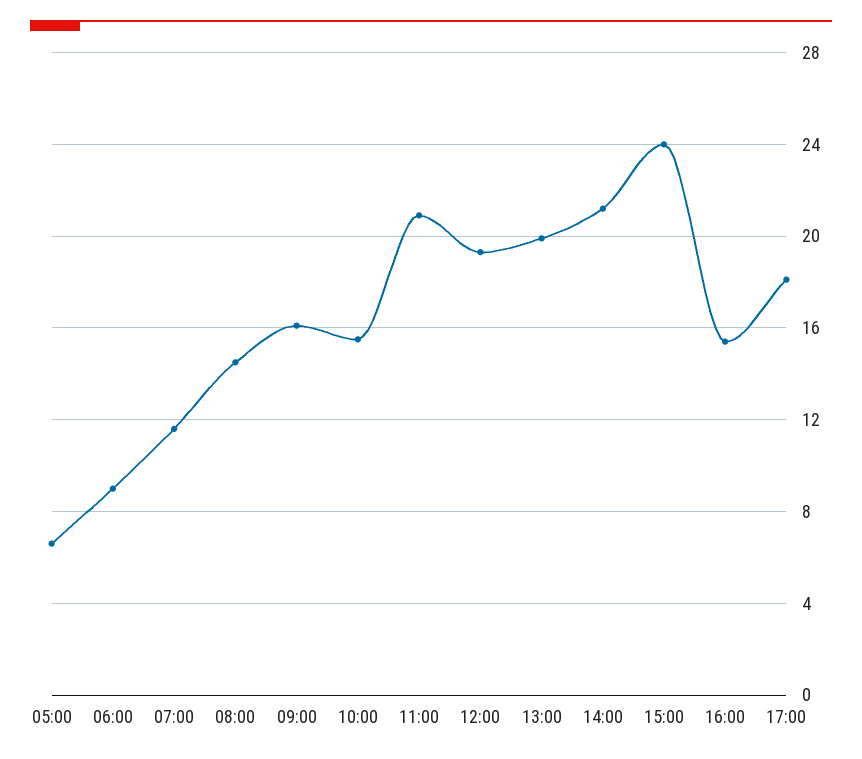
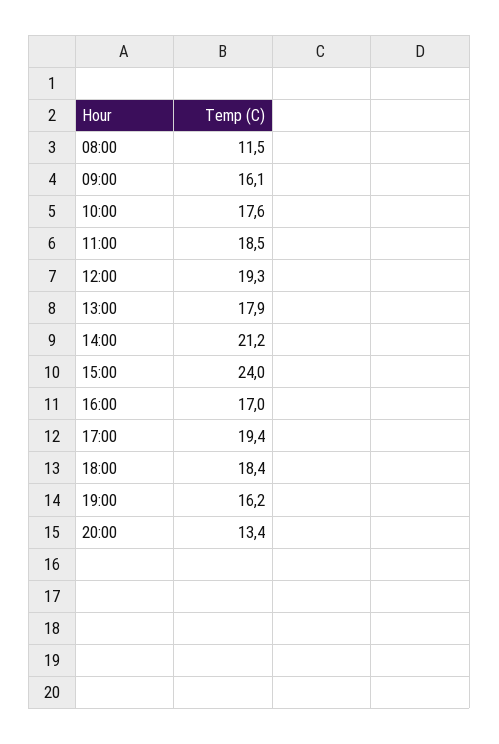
05:00: 6.5 -> none
06:00: 9 -> none
07:00: 11.5 -> none
08:00: 14.5 -> 11.5
10:00: 15.5 -> 17.6
11:00: 21 -> 18.5
13:00: 20 -> 17.9
16:00: 15.5 -> 17
17:00: 18 -> 19.4
18:00: none -> 18.4
19:00: none -> 16.2
20:00: none -> 13.4

